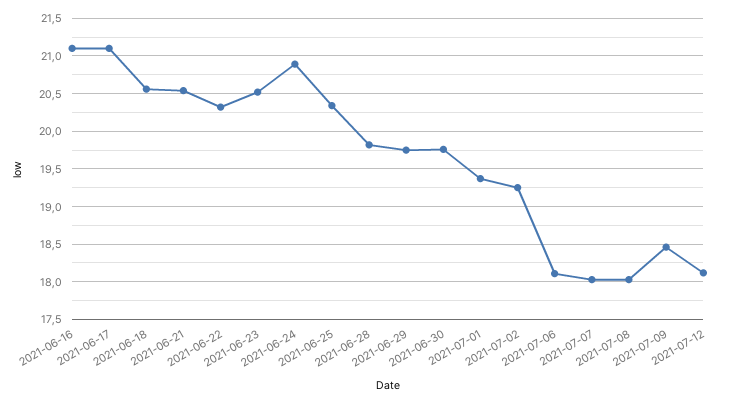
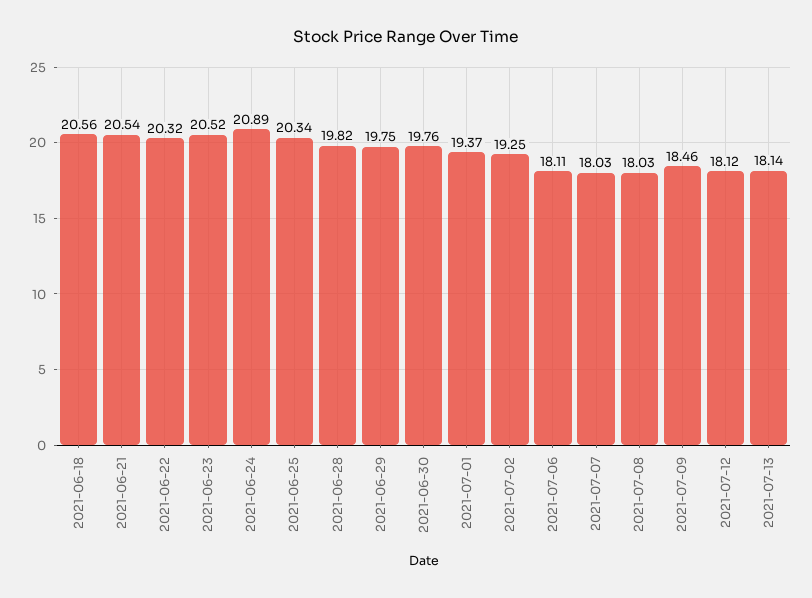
2021-06-16: 21.1 -> none
2021-06-17: 21.1 -> none
2021-07-13: none -> 18.14

